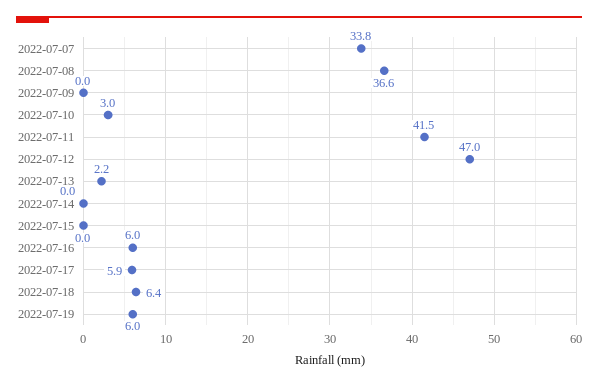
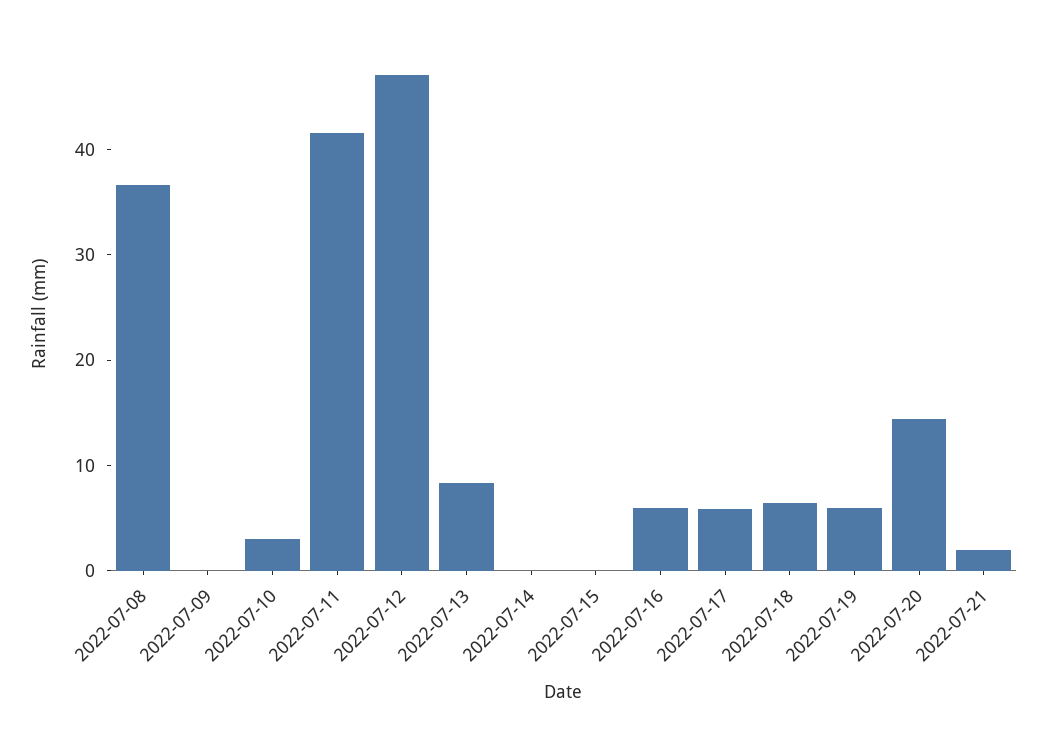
2022-07-07: 33.8 -> none
2022-07-13: 2.2 -> 8
2022-07-20: none -> 14
2022-07-21: none -> 2

